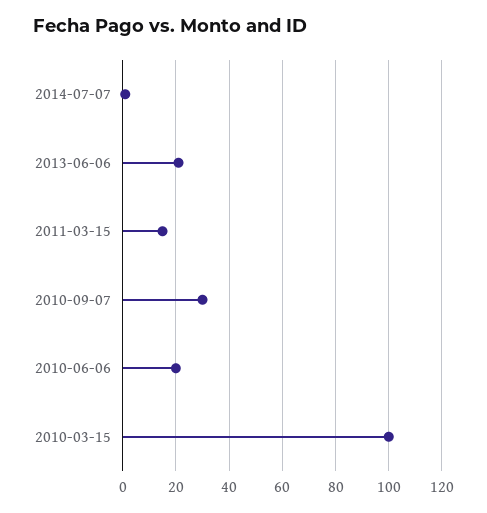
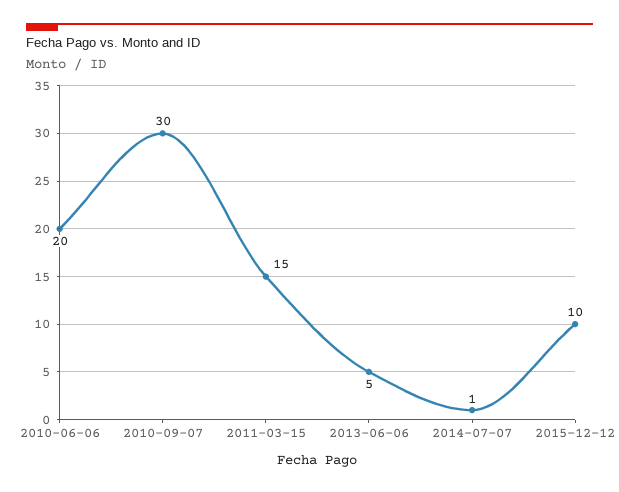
2013-06-06: 20 -> 5
2010-03-15: 100 -> none
2015-12-12: none -> 10

